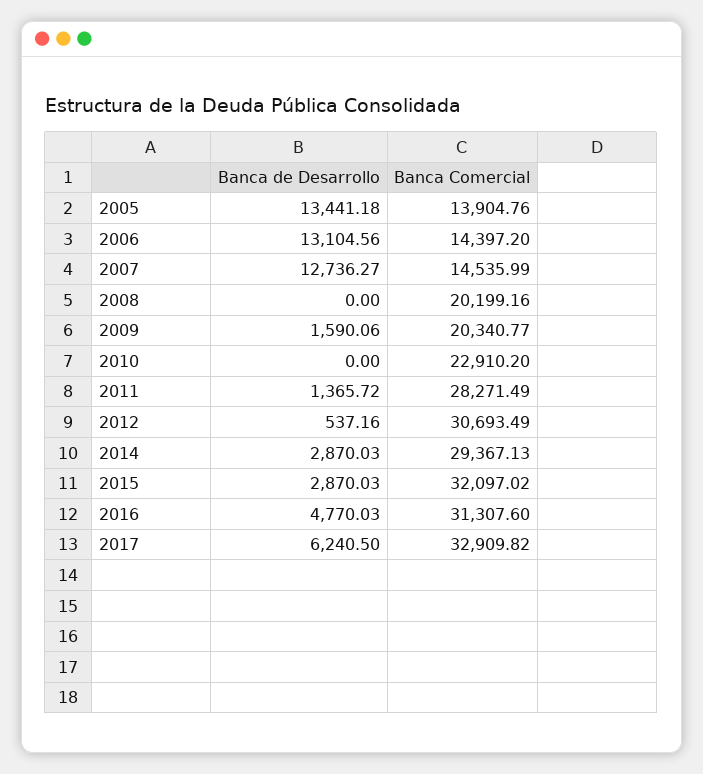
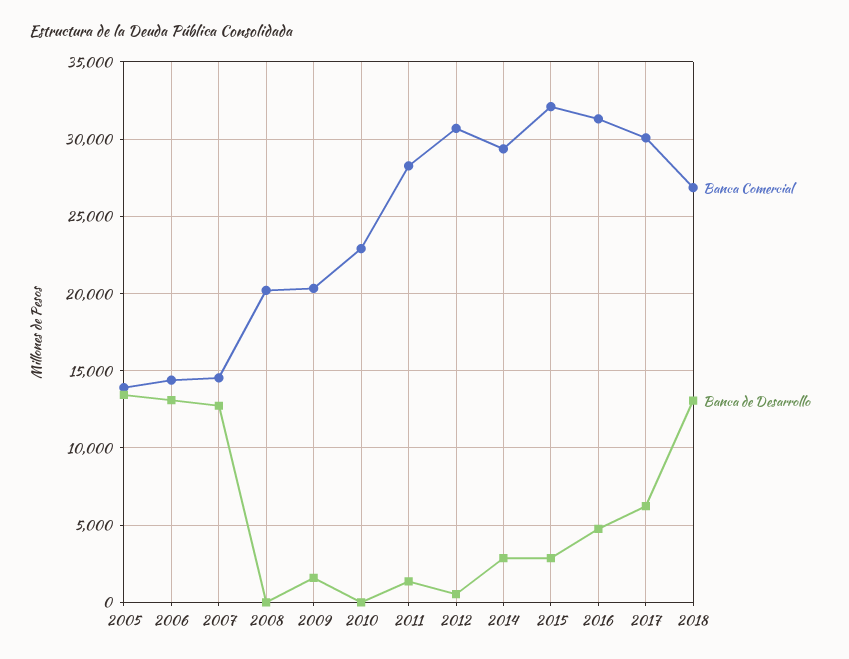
Banca Comercial, 2017: 32909.82 -> 30000
Banca Comercial, 2018: none -> 27000
Banca de Desarrollo, 2018: none -> 13000

